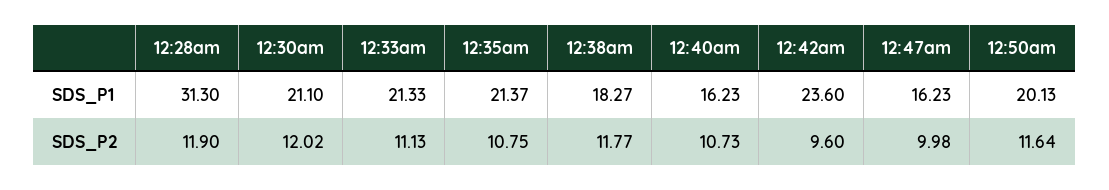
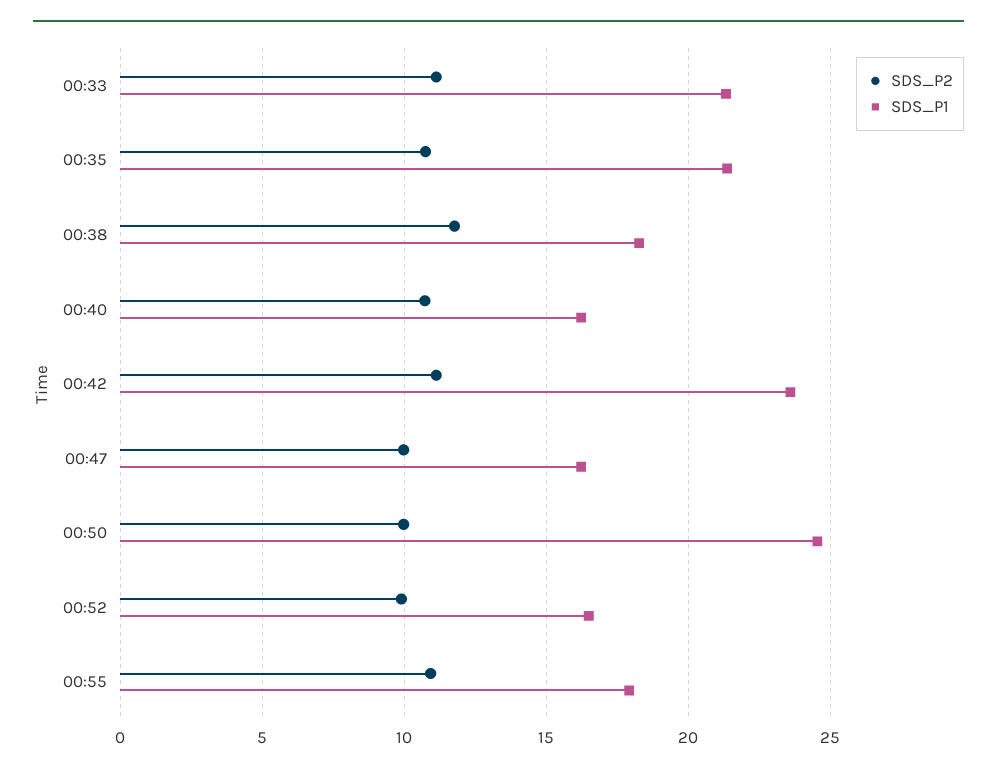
SDS_P1, 12:28am: 31.3 -> none
SDS_P1, 12:30am: 21.1 -> none
SDS_P1, 12:50am: 20.13 -> 24.5
SDS_P2, 12:28am: 11.9 -> none
SDS_P2, 12:30am: 12.02 -> none
SDS_P2, 12:42am: 9.6 -> 11
SDS_P2, 12:50am: 11.64 -> 10
SDS_P2, 00:52: none -> 10
SDS_P1, 00:52: none -> 16.5
SDS_P2, 00:55: none -> 11
SDS_P1, 00:55: none -> 18

